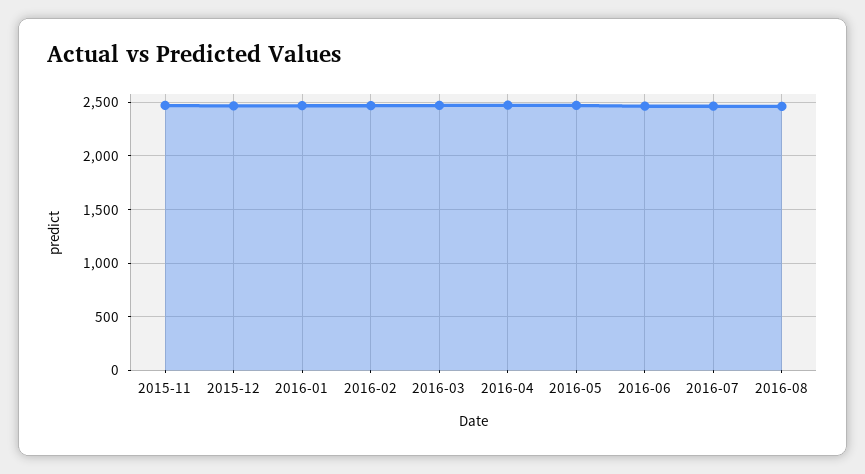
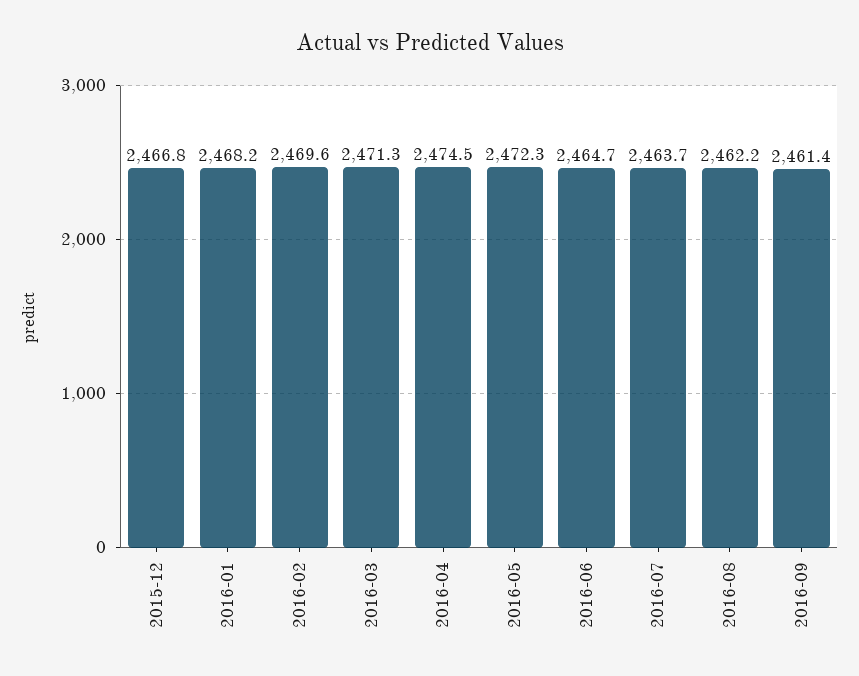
2015-11: 2500 -> none
2016-09: none -> 2461.4

